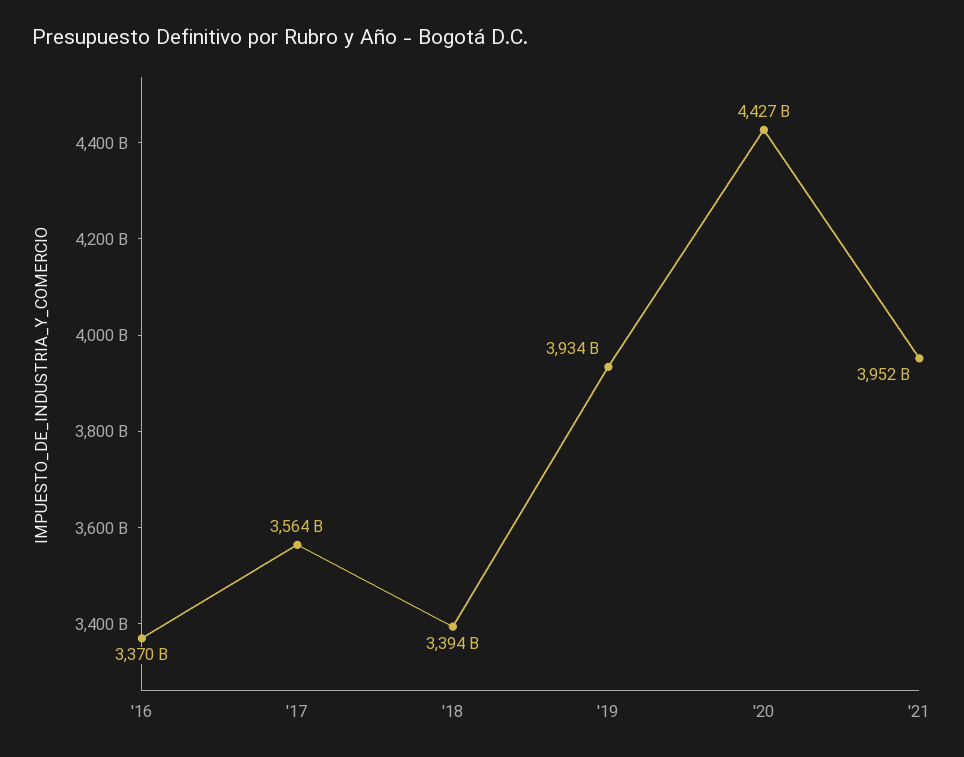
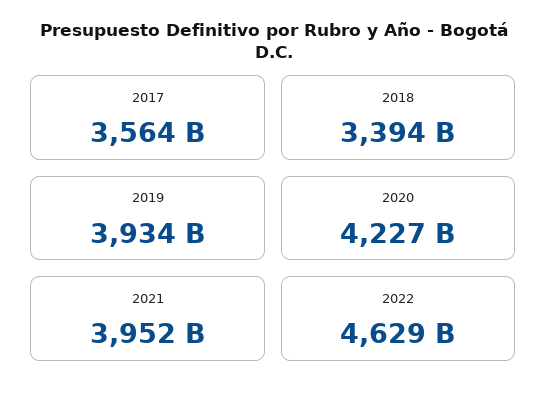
'16: 3370000000000 -> none
'20: 4427000000000 -> 4227000000000
2022: none -> 4629000000000

